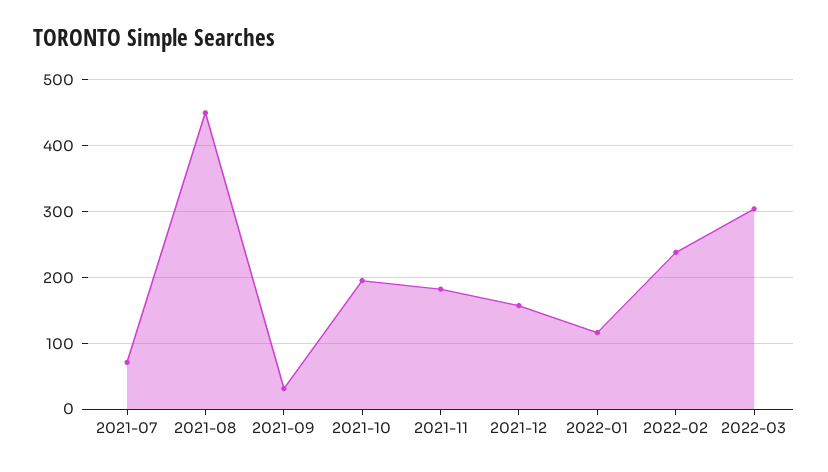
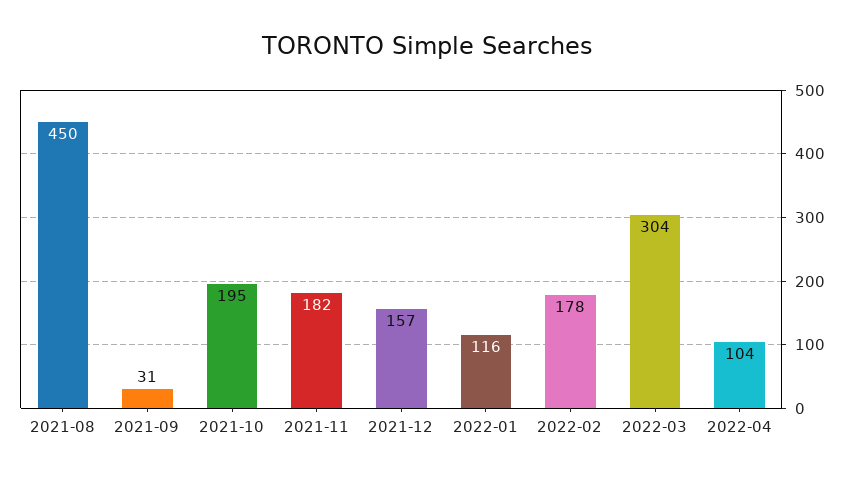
2021-07: 70 -> none
2022-02: 240 -> 178
2022-04: none -> 104

